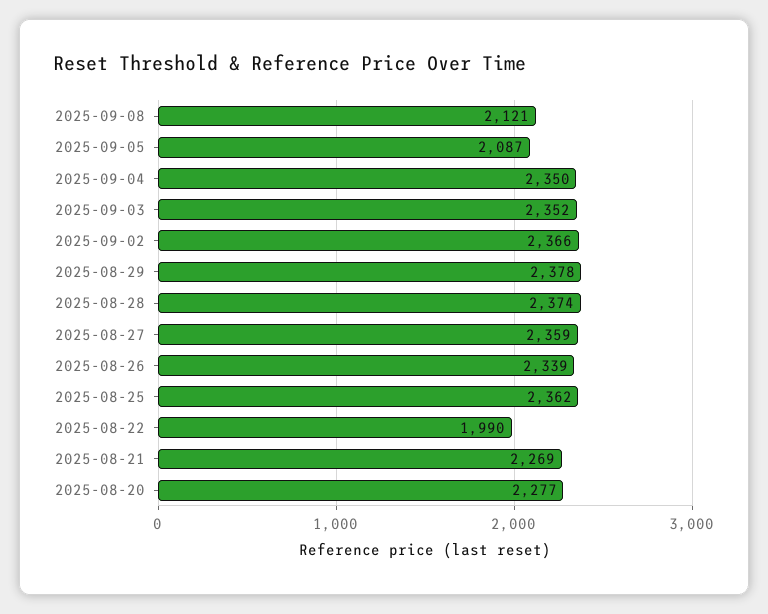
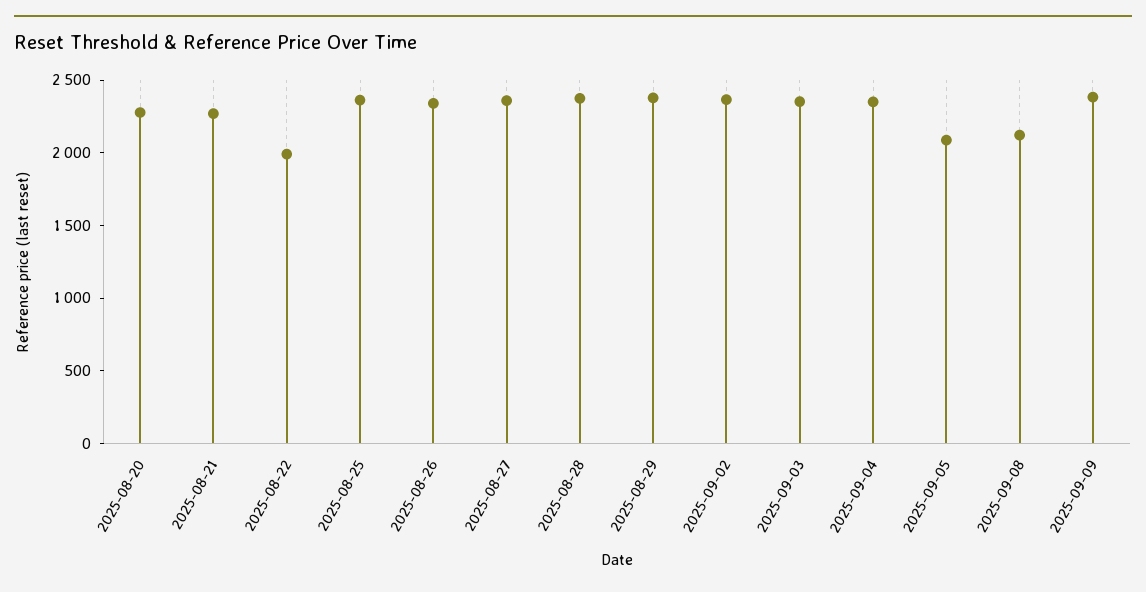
2025-09-09: none -> 2400

